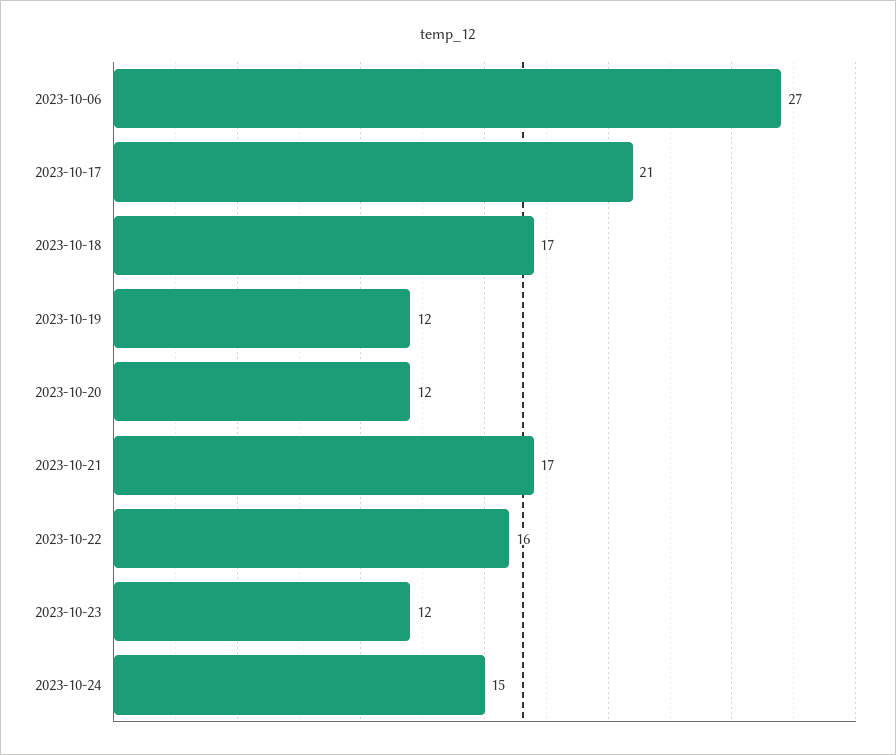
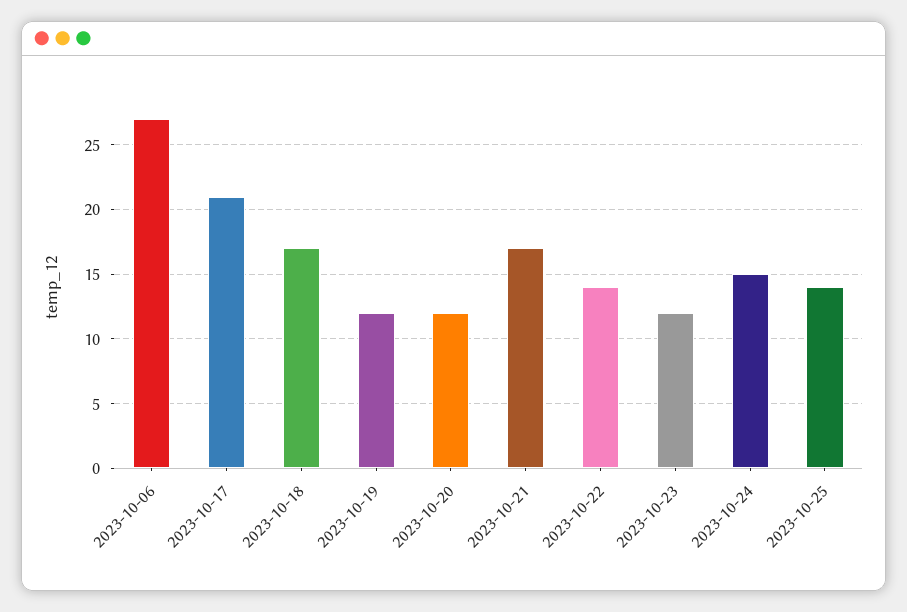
2023-10-22: 16 -> 14
2023-10-25: none -> 14

